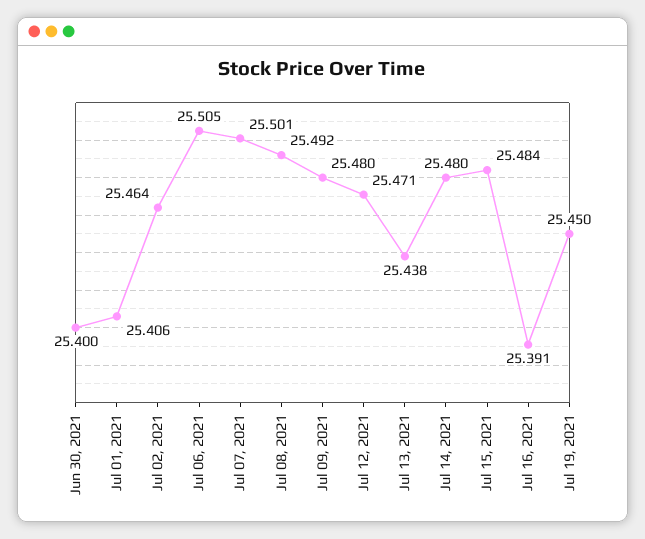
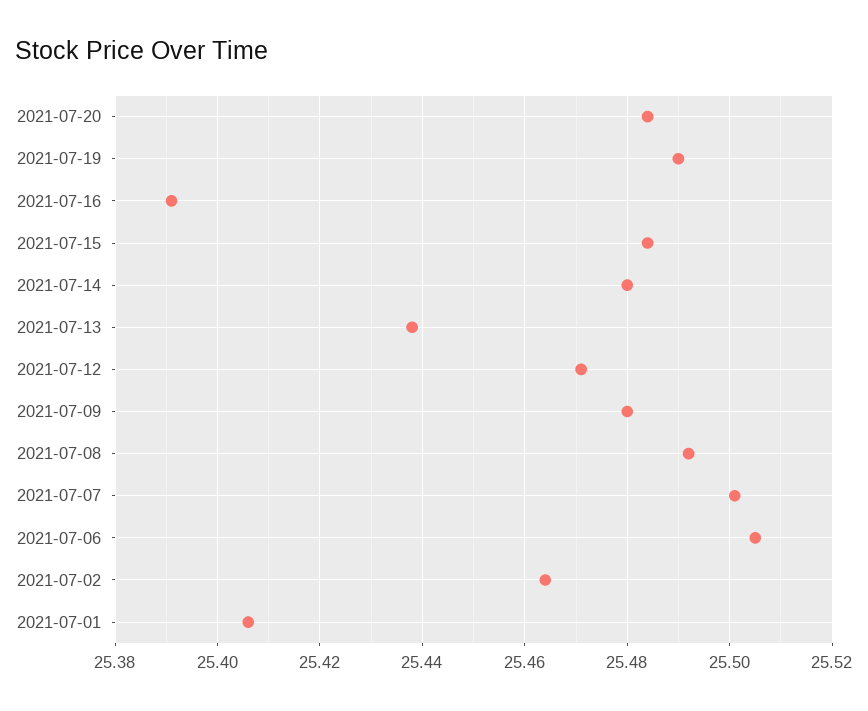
Jun 30, 2021: 25.4 -> none
Jul 19, 2021: 25.45 -> 25.49
2021-07-20: none -> 25.485

